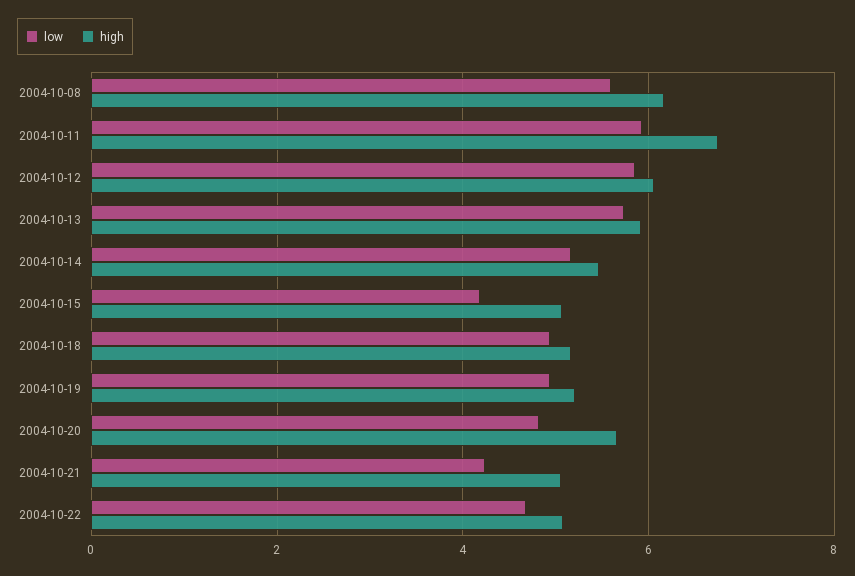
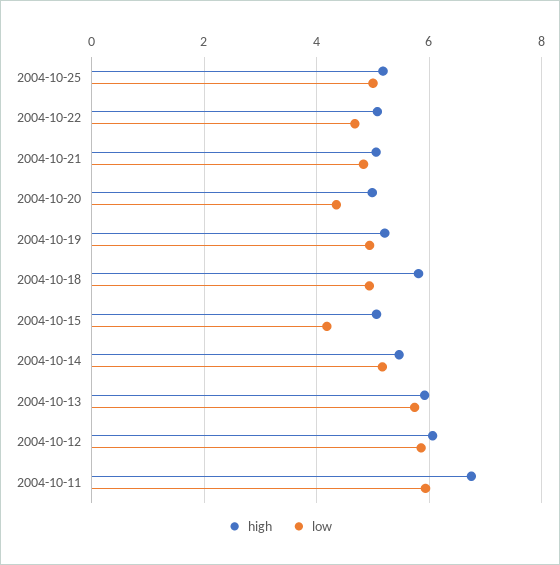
low, 2004-10-08: 5.6 -> none
high, 2004-10-08: 6.2 -> none
high, 2004-10-18: 5.2 -> 5.8
low, 2004-10-20: 4.8 -> 4.4
high, 2004-10-20: 5.6 -> 5
low, 2004-10-21: 4.2 -> 4.8
high, 2004-10-25: none -> 5.2
low, 2004-10-25: none -> 5

